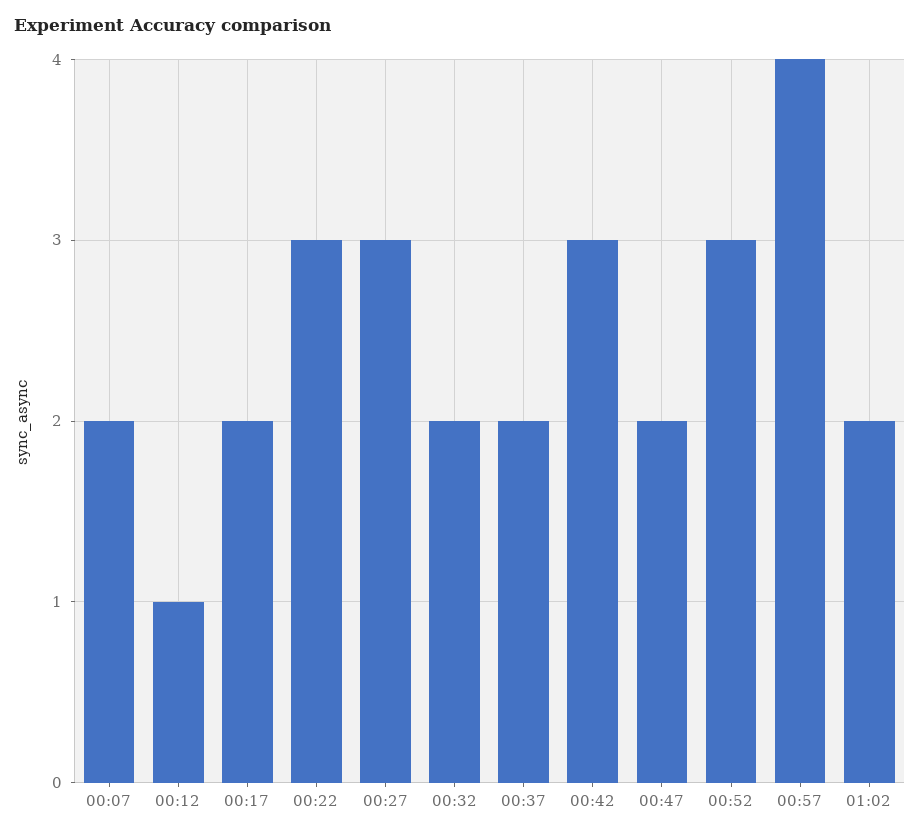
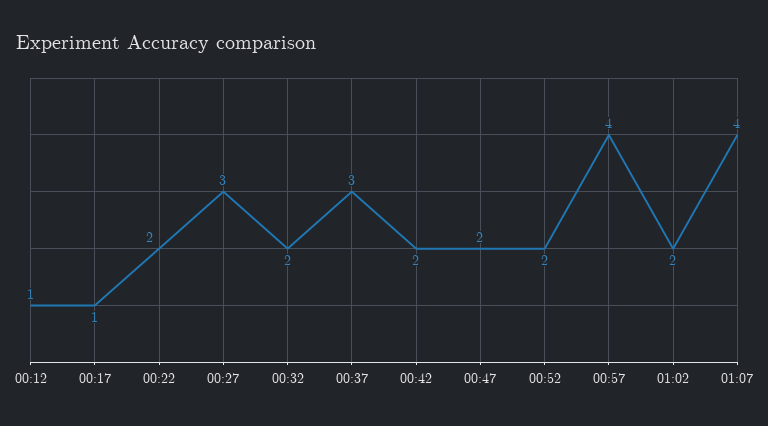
00:07: 2 -> none
00:17: 2 -> 1
00:22: 3 -> 2
00:37: 2 -> 3
00:42: 3 -> 2
00:52: 3 -> 2
01:07: none -> 4

